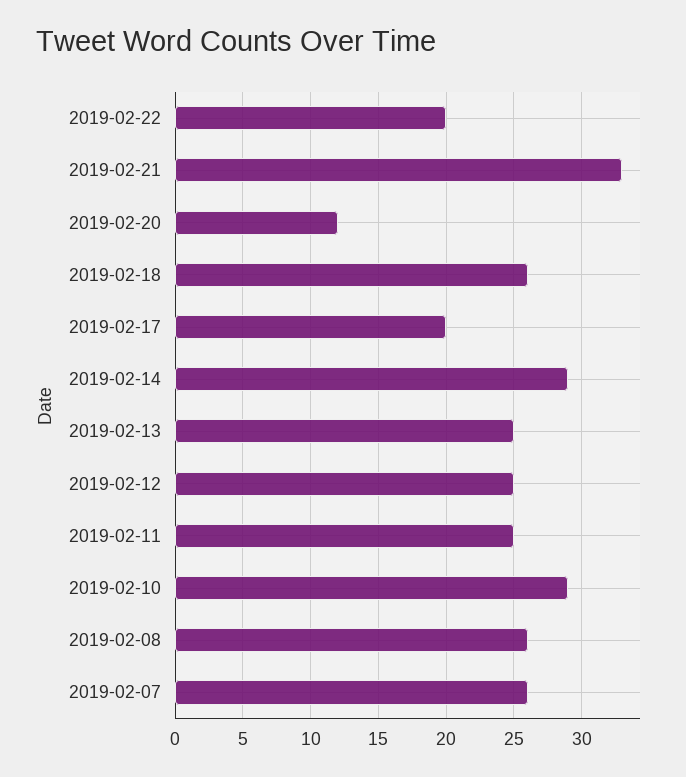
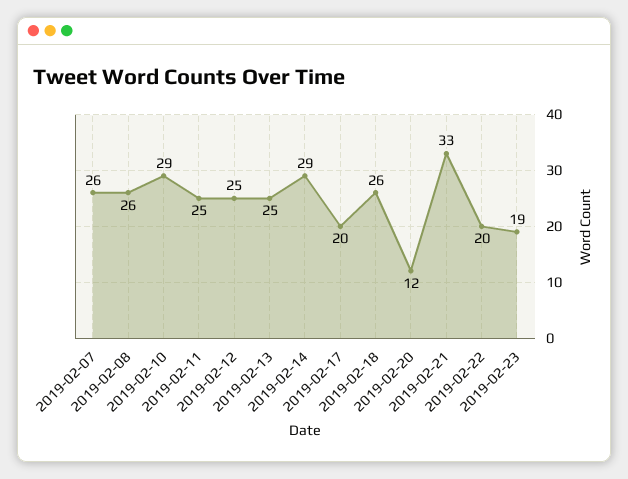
2019-02-23: none -> 19

